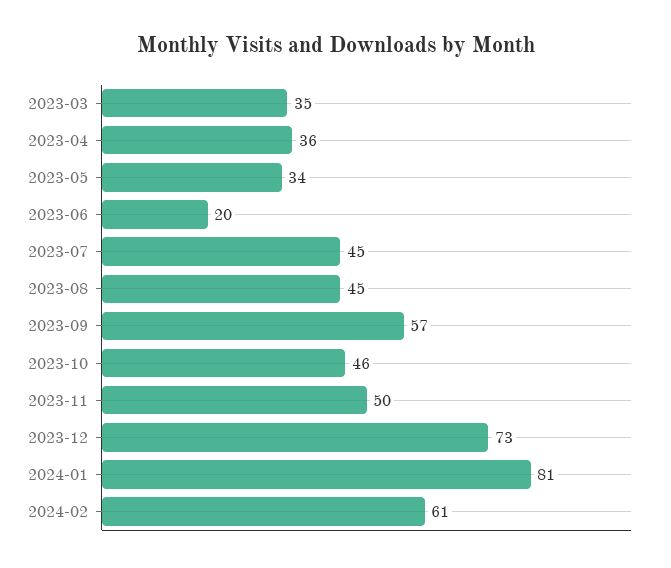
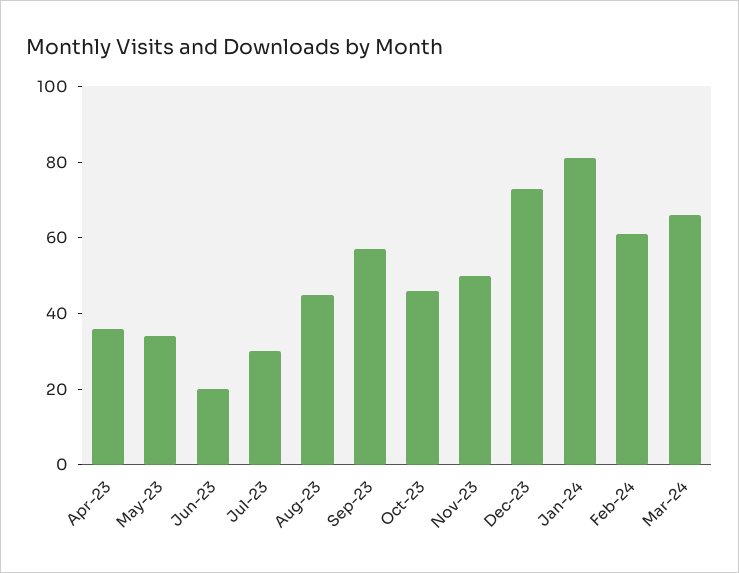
2023-03: 35 -> none
2023-07: 45 -> 30
Mar-24: none -> 65

